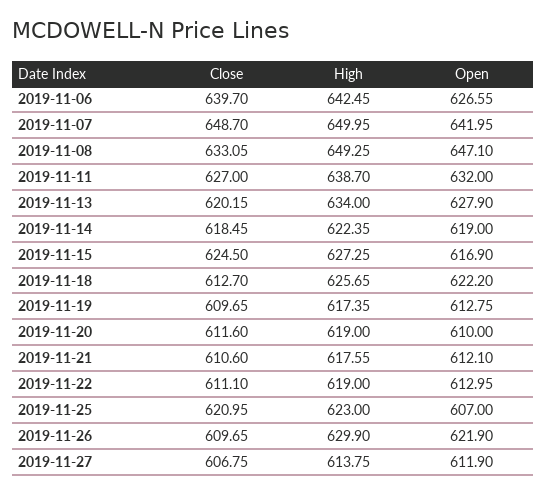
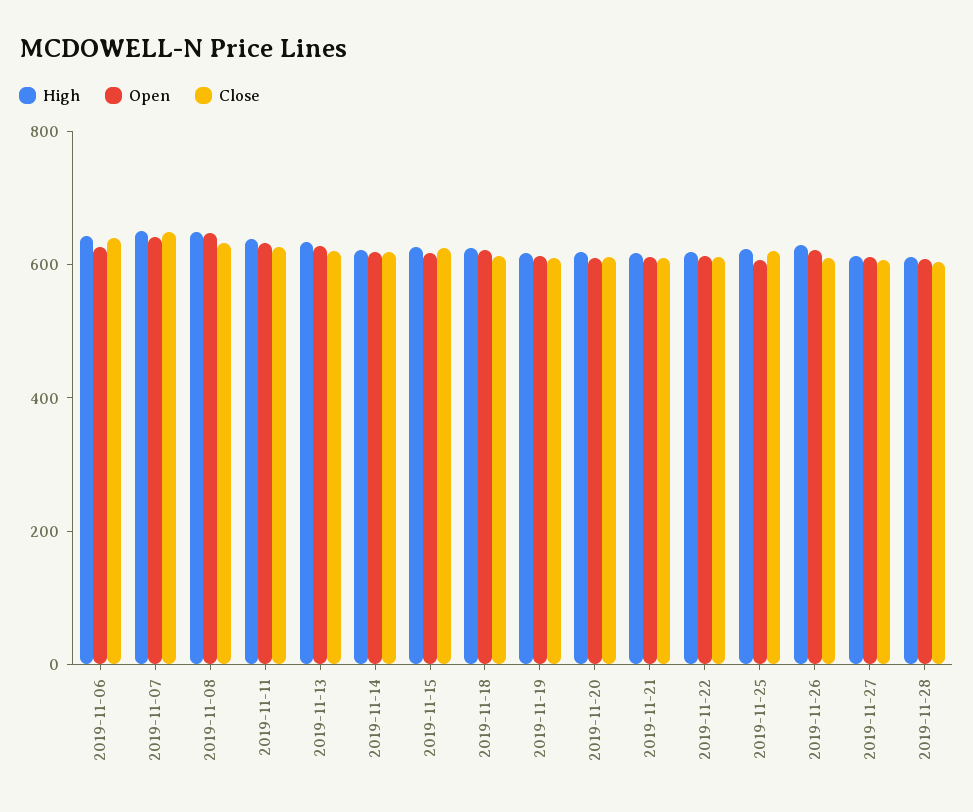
High, 2019-11-28: none -> 600
Open, 2019-11-28: none -> 600
Close, 2019-11-28: none -> 600

